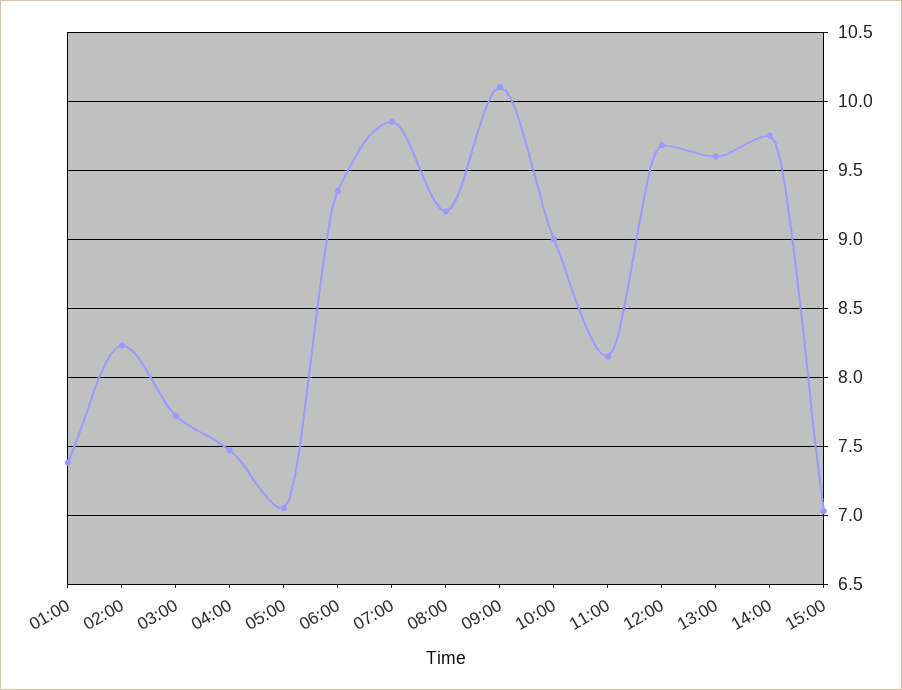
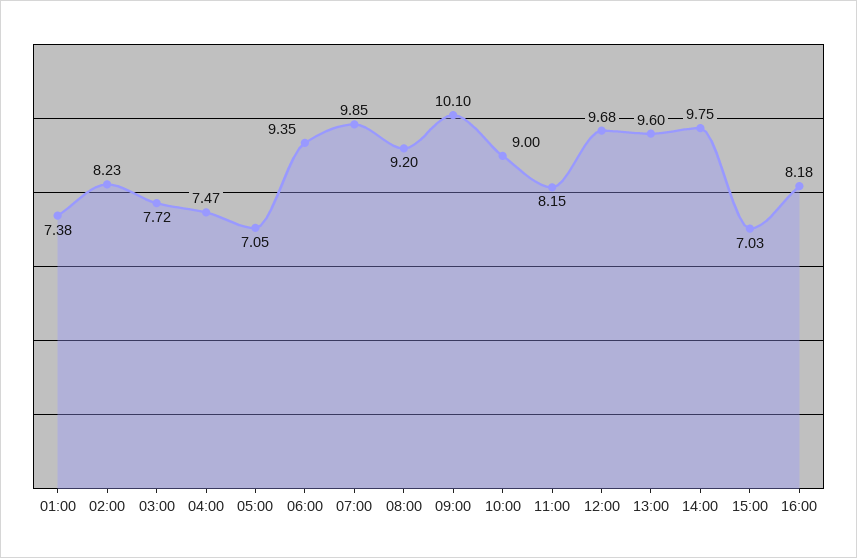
16:00: none -> 8.18

